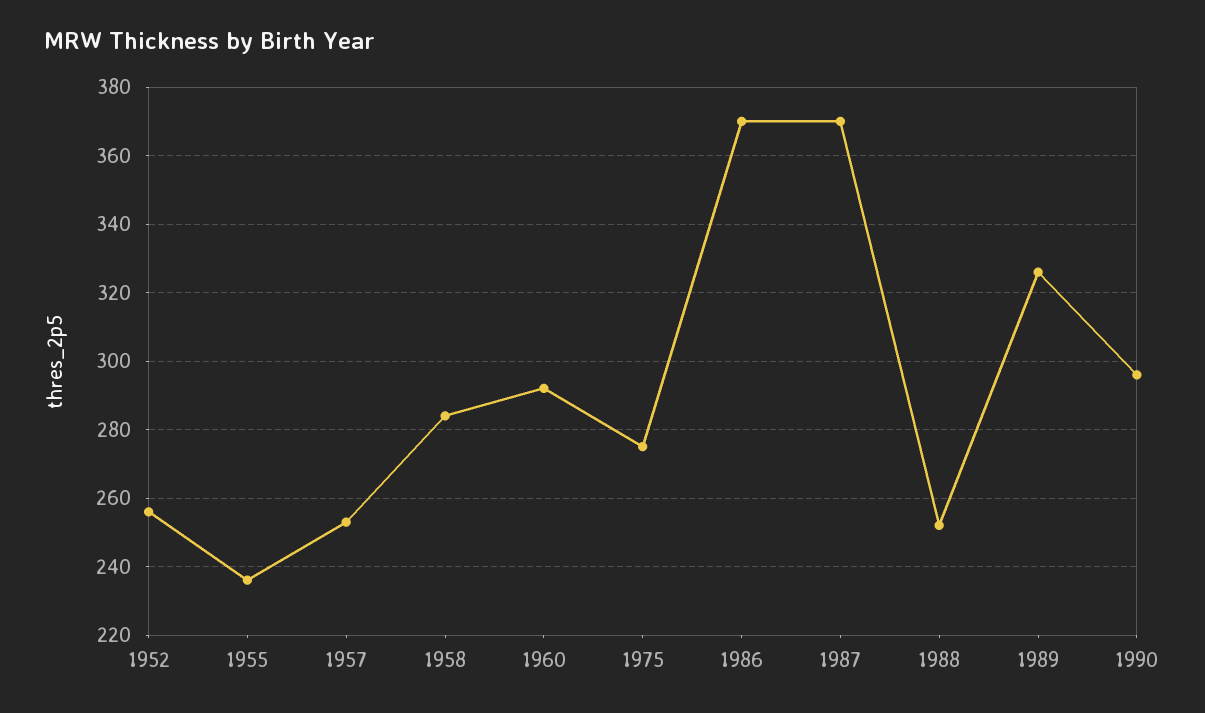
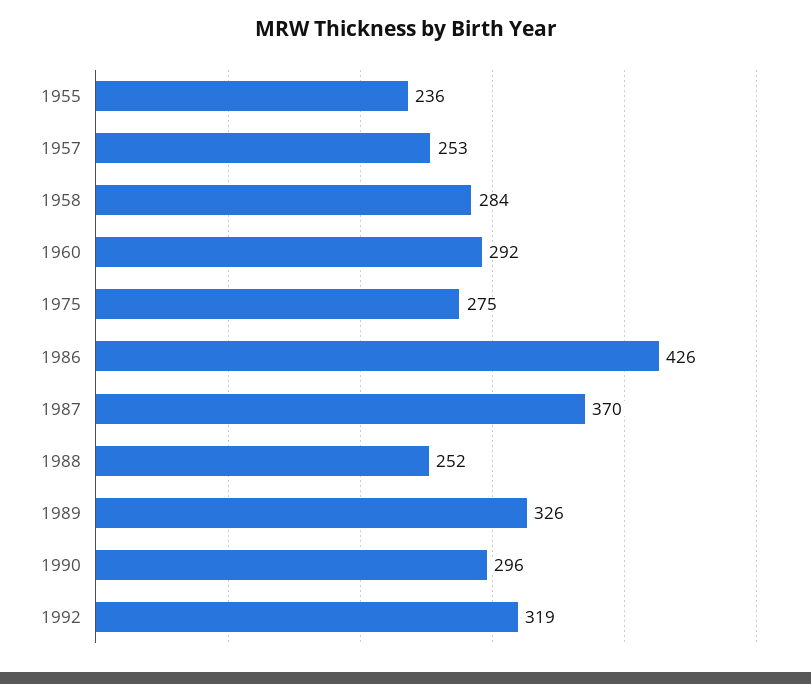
1952: 255 -> none
1986: 370 -> 426
1992: none -> 319

